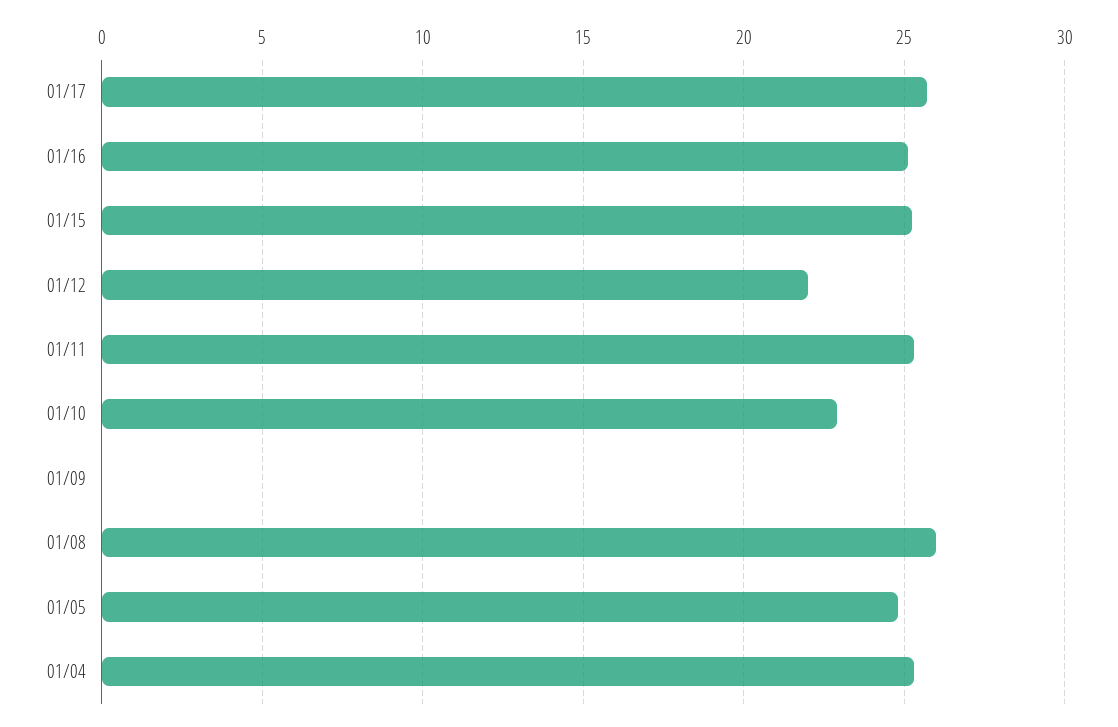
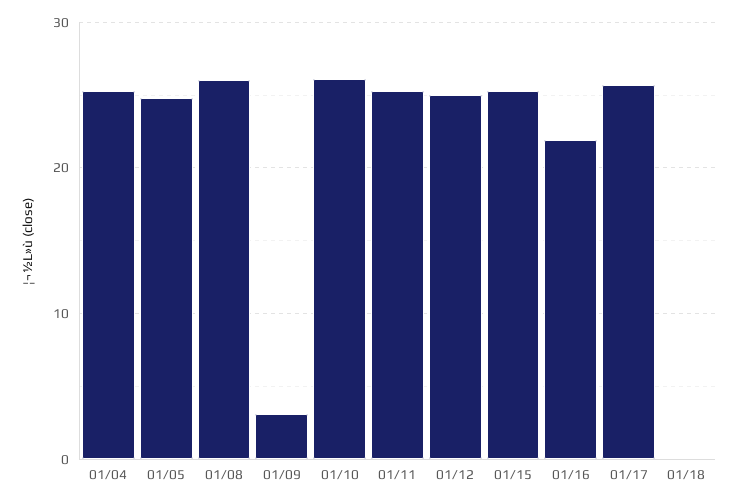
01/16: 25 -> 22
01/12: 22 -> 25
01/10: 23 -> 26
01/09: 0 -> 3
01/18: none -> 0

